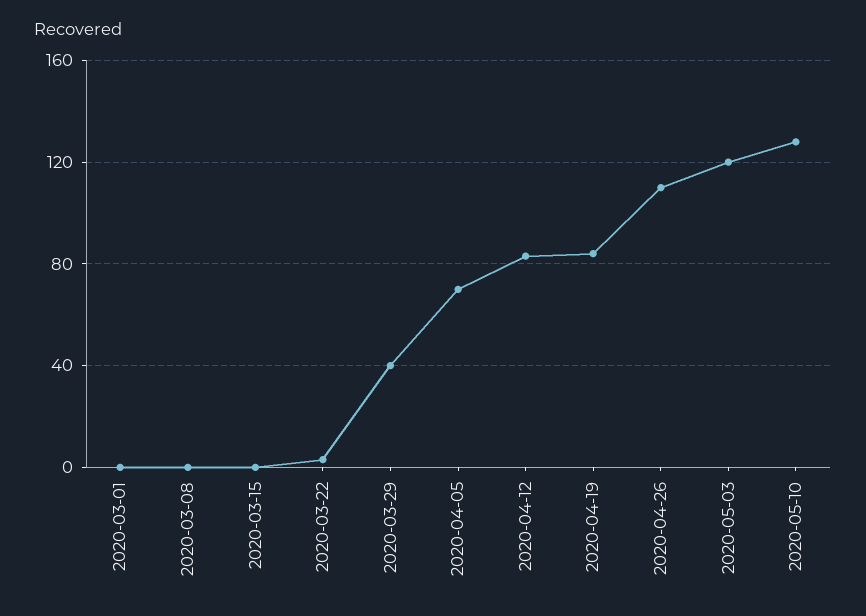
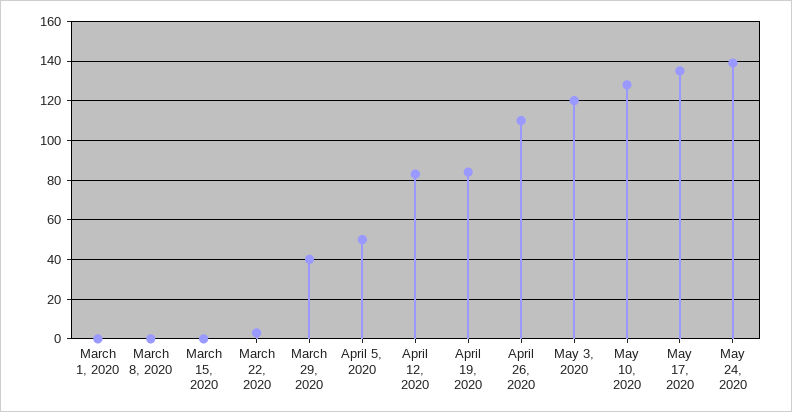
2020-04-05: 70 -> 50
May 17, 2020: none -> 135
May 24, 2020: none -> 140

